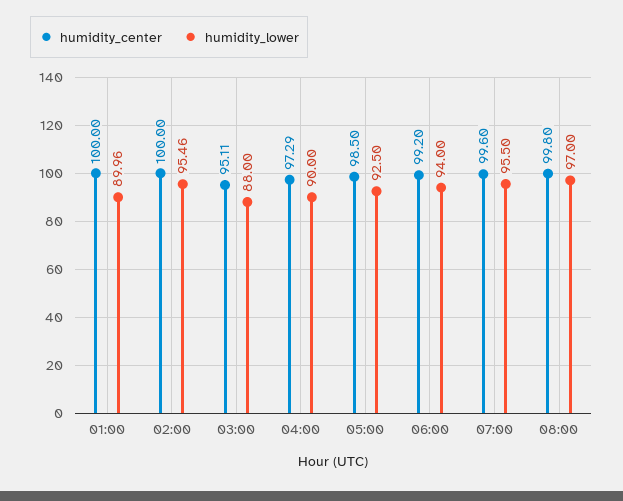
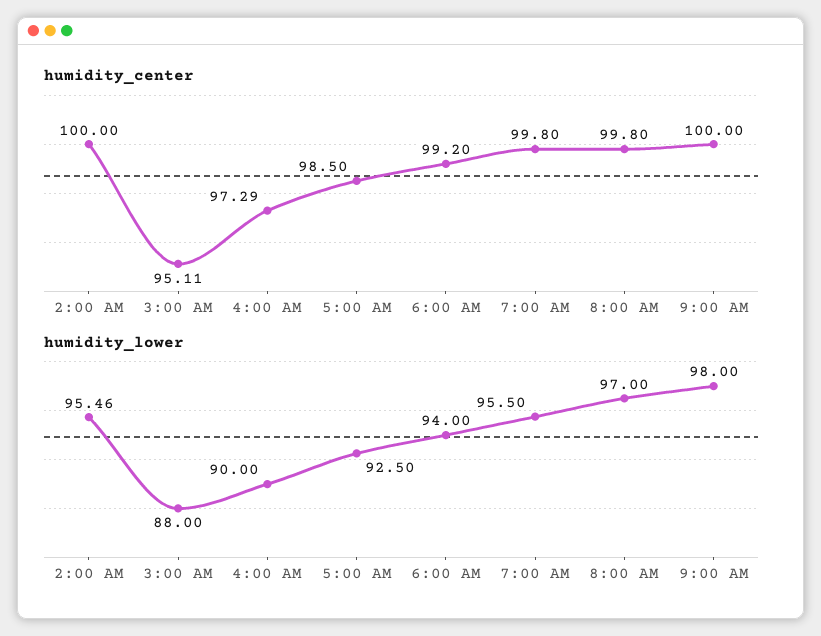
humidity_center, 01:00: 100 -> none
humidity_lower, 01:00: 89.96 -> none
humidity_center, 07:00: 99.6 -> 99.8
humidity_center, 9:00 AM: none -> 100
humidity_lower, 9:00 AM: none -> 98

